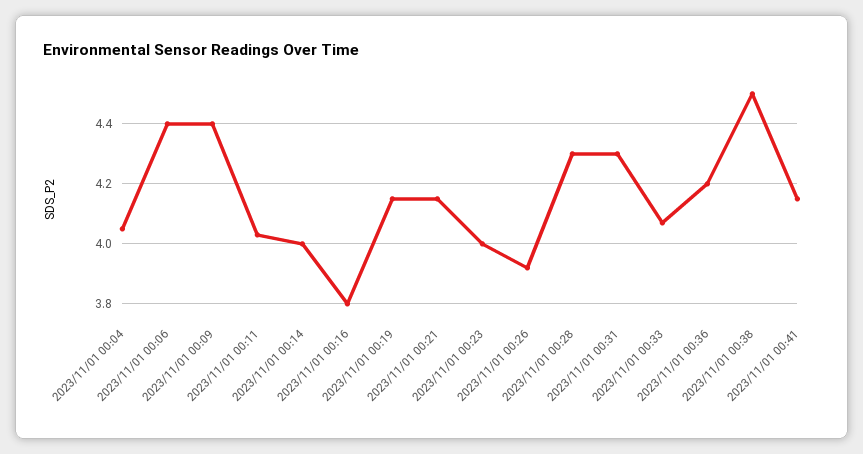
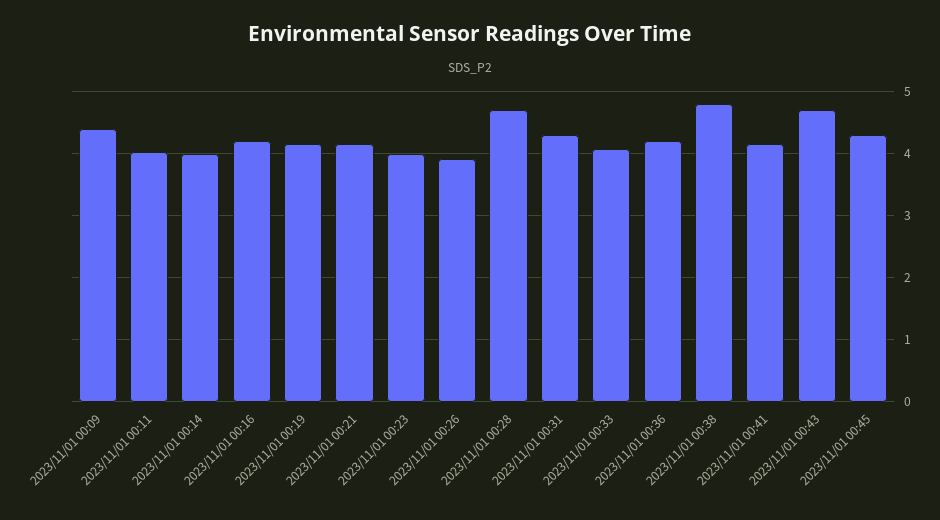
2023/11/01 00:04: 4.05 -> none
2023/11/01 00:06: 4.4 -> none
2023/11/01 00:16: 3.8 -> 4.2
2023/11/01 00:28: 4.3 -> 4.7
2023/11/01 00:38: 4.5 -> 4.8
2023/11/01 00:43: none -> 4.7
2023/11/01 00:45: none -> 4.3

